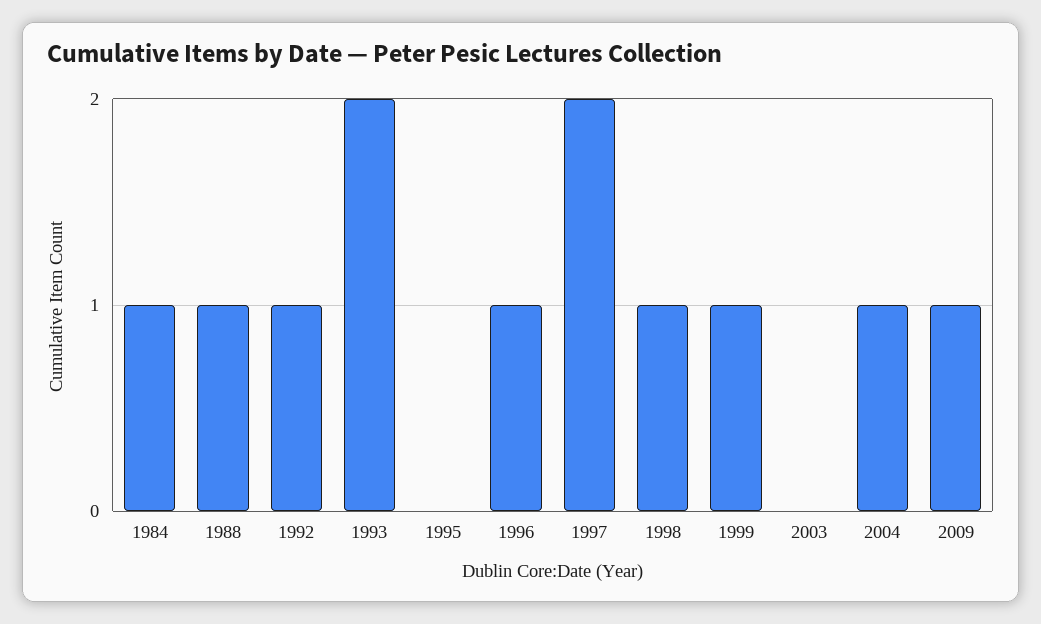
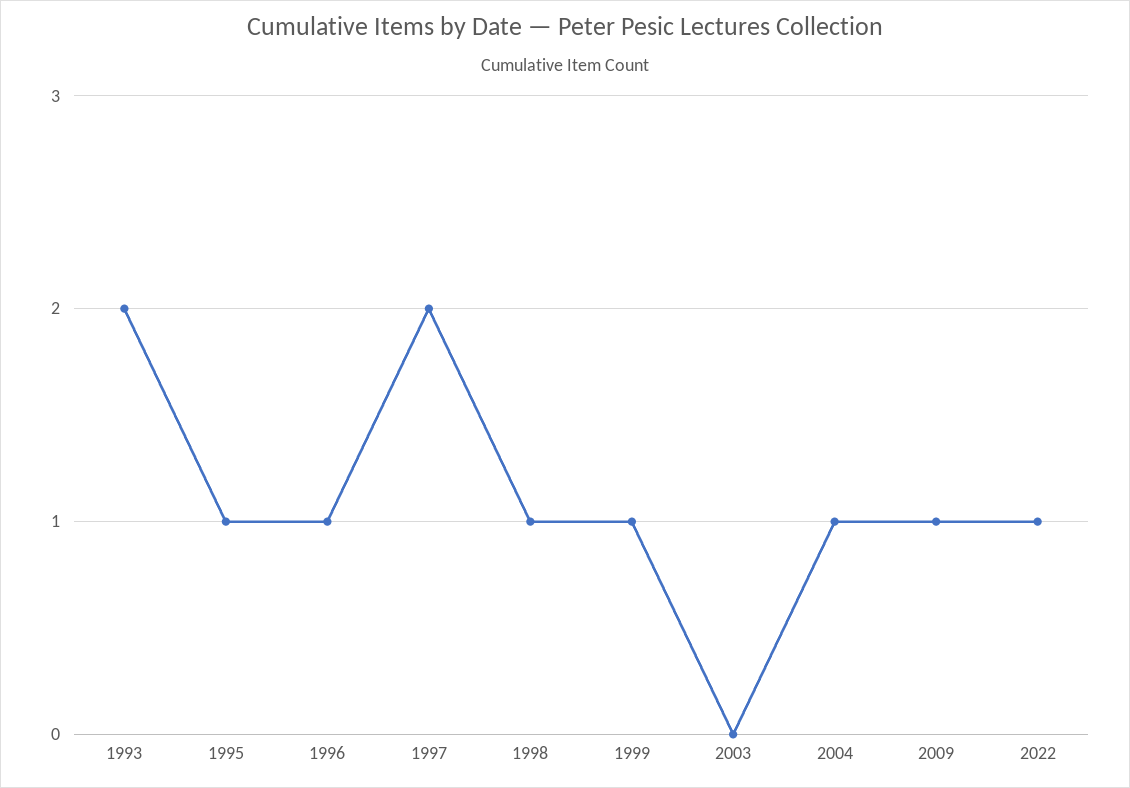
1984: 1 -> none
1988: 1 -> none
1992: 1 -> none
1995: 0 -> 1
2022: none -> 1

